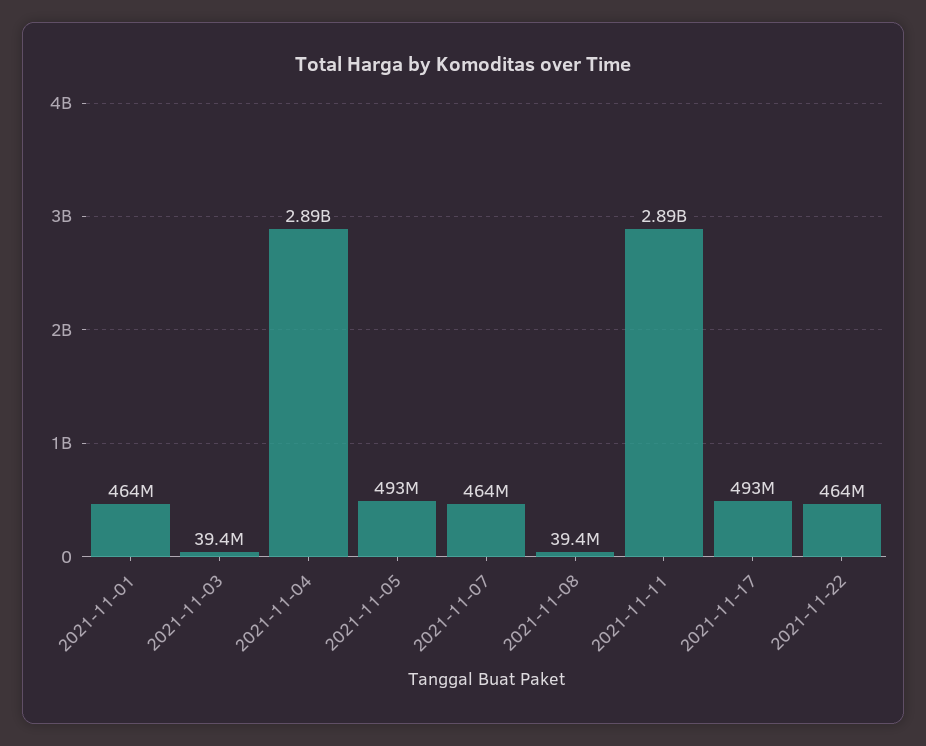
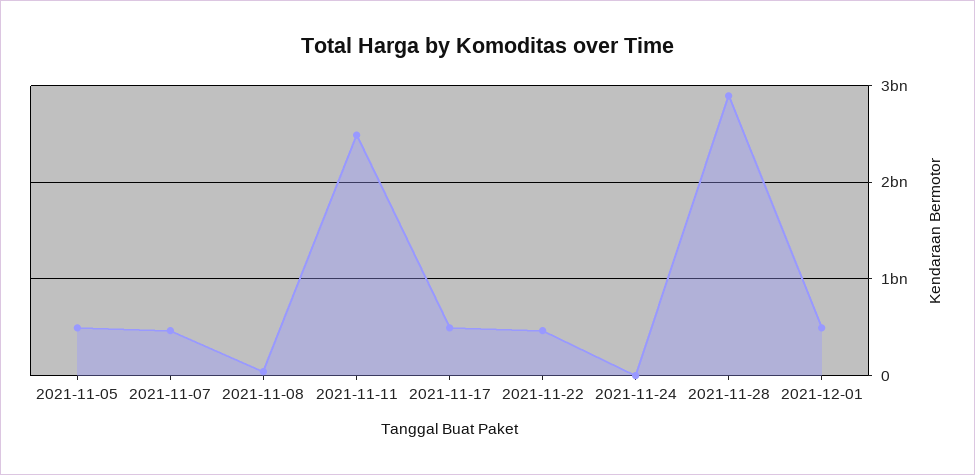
2021-11-01: 464000000 -> none
2021-11-03: 39400000 -> none
2021-11-04: 2890000000 -> none
2021-11-11: 2890000000 -> 2500000000
2021-11-24: none -> 0
2021-11-28: none -> 2900000000
2021-12-01: none -> 500000000

